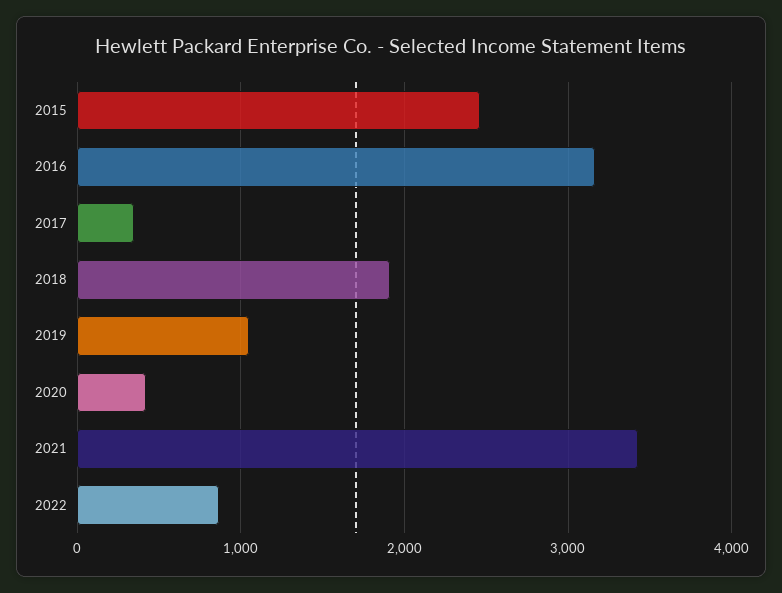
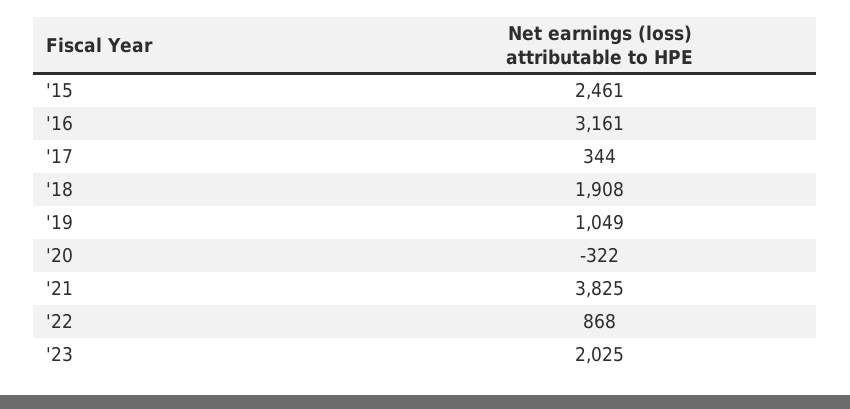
2020: 400 -> -322
2021: 3400 -> 3825
'23: none -> 2025

